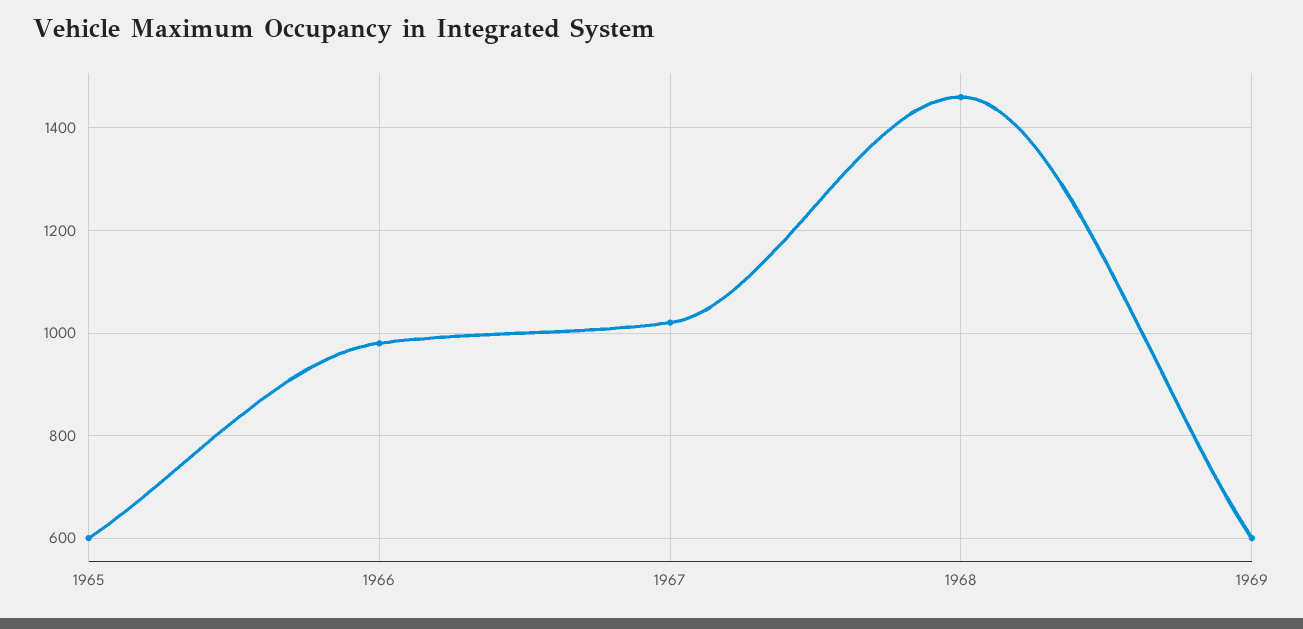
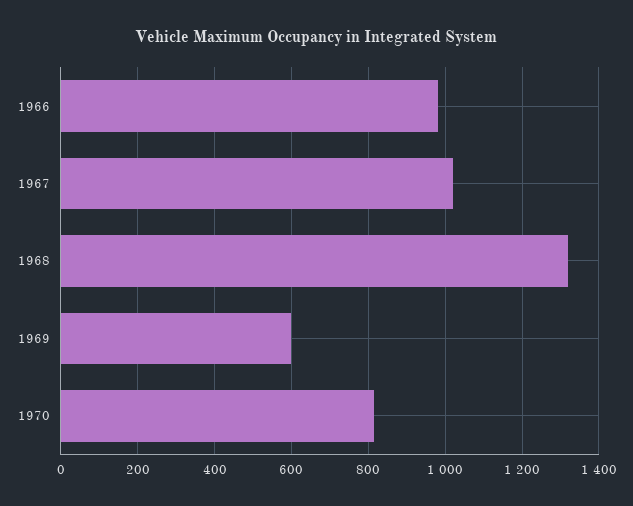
1965: 600 -> none
1968: 1460 -> 1320
1970: none -> 820

